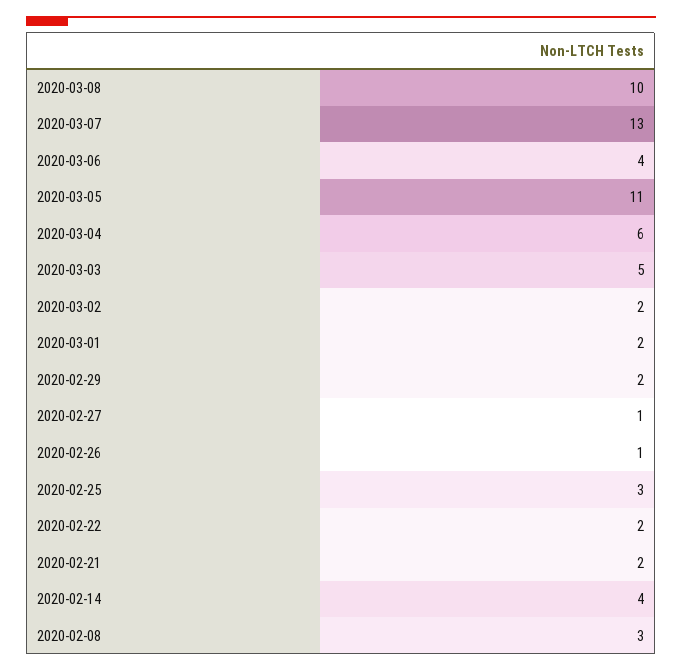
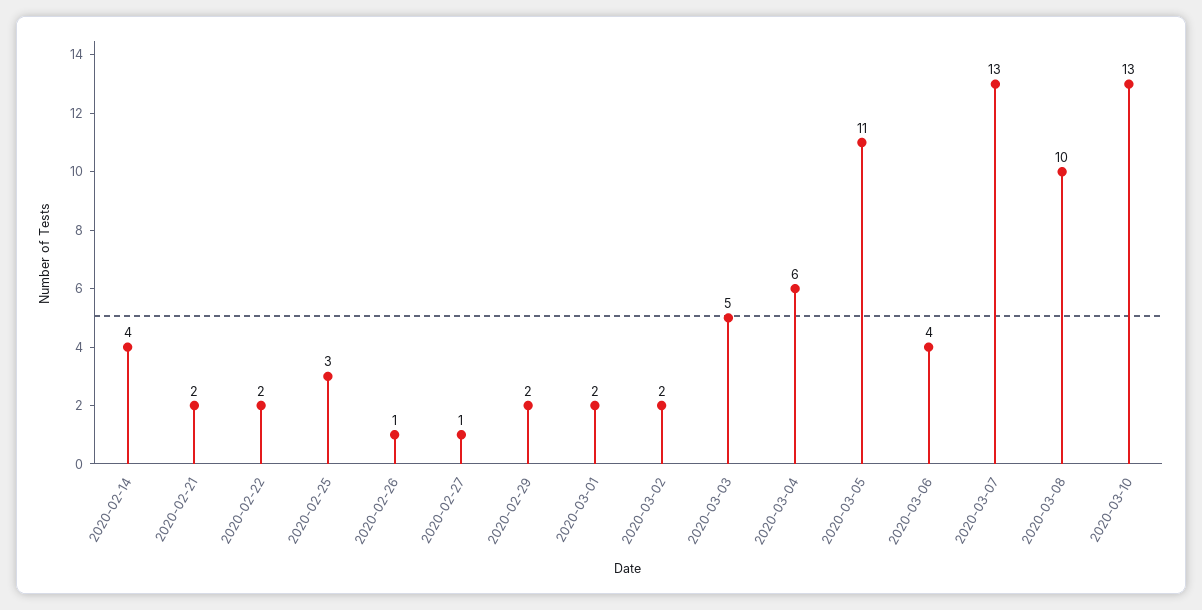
2020-02-08: 3 -> none
2020-03-10: none -> 13

